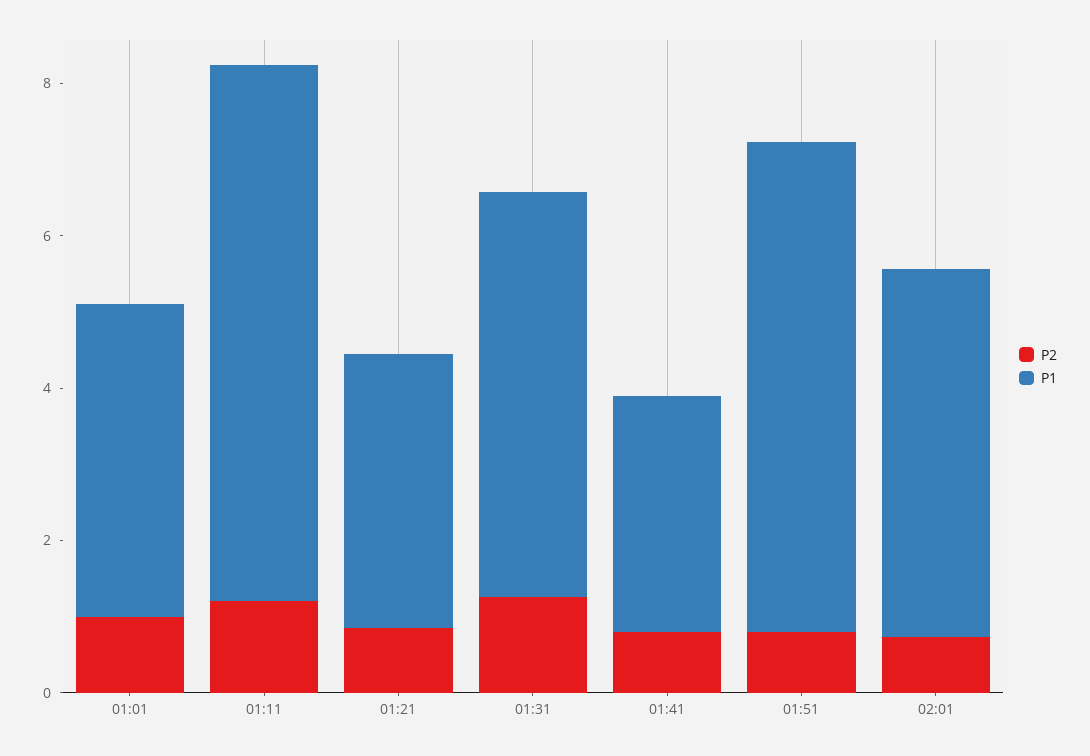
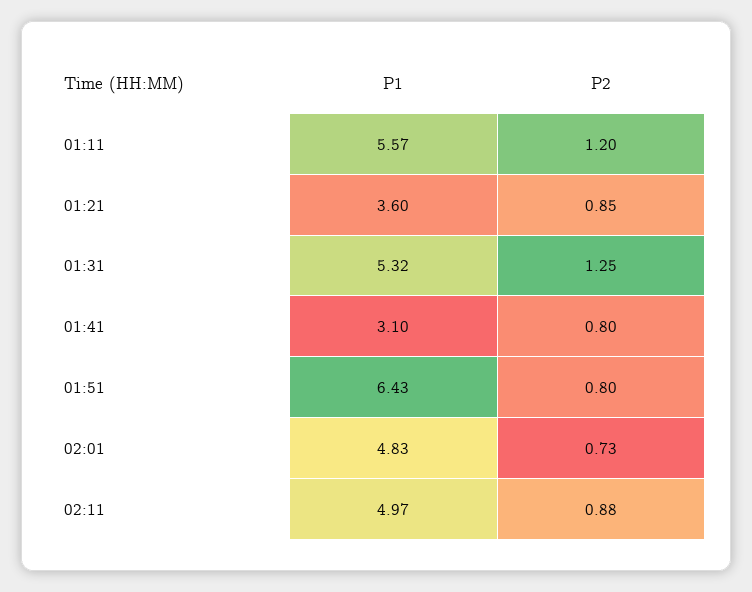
P2, 01:01: 1 -> none
P1, 01:01: 4 -> none
P1, 01:11: 7 -> 5.57
P1, 02:11: none -> 4.97
P2, 02:11: none -> 0.88

